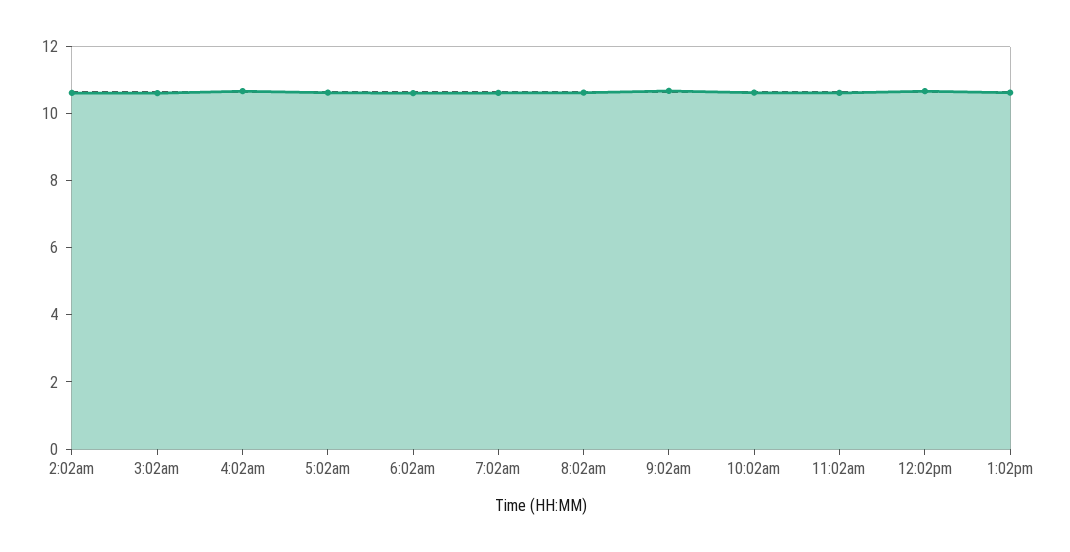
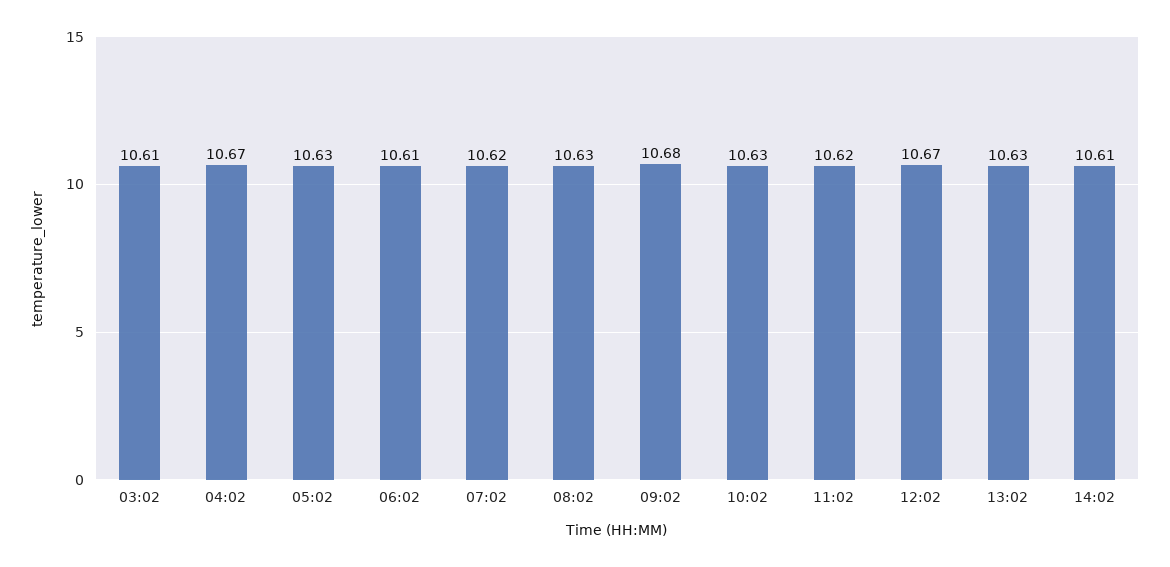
2:02am: 10.5 -> none
14:02: none -> 10.61

